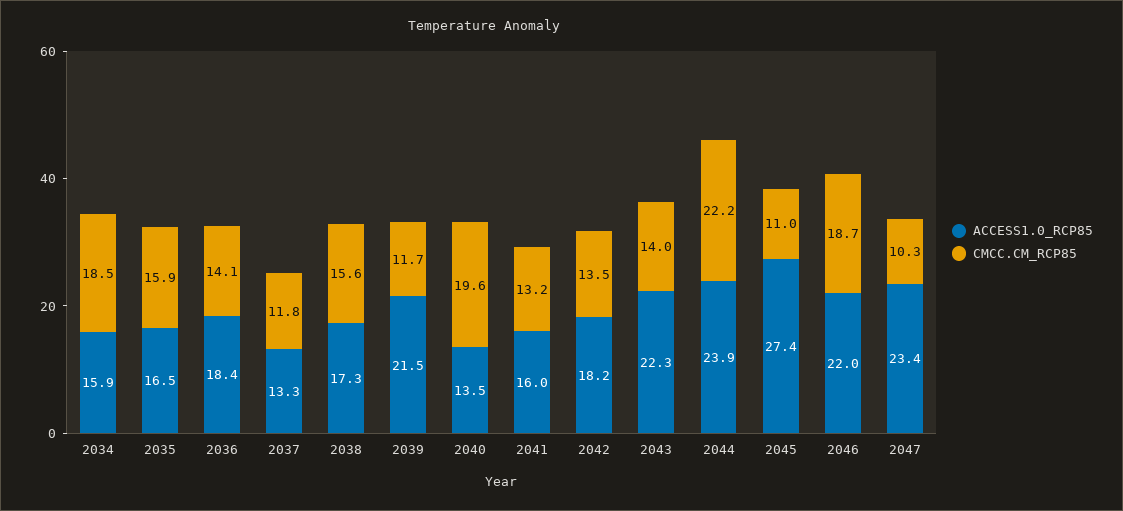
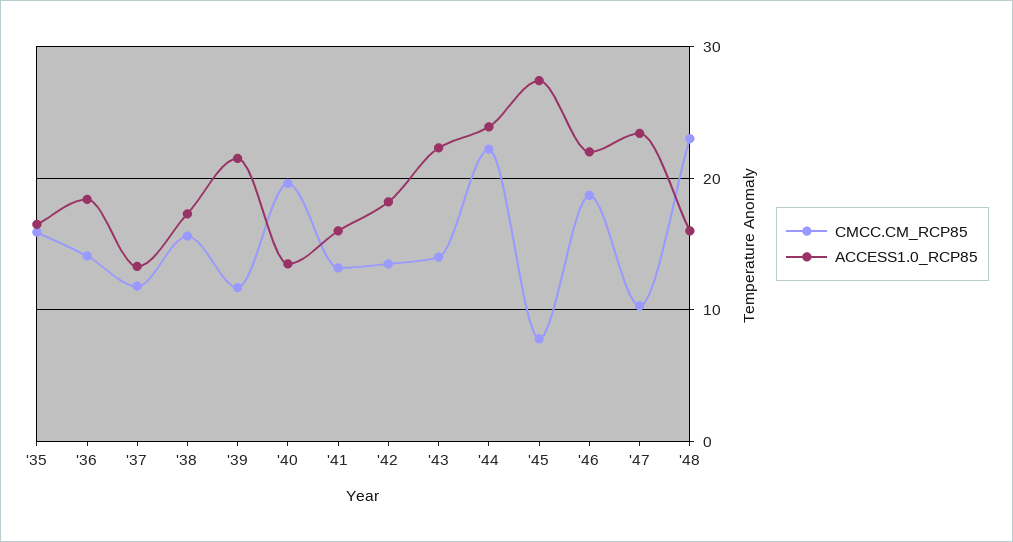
ACCESS1.0_RCP85, 2034: 15.9 -> none
CMCC.CM_RCP85, 2034: 18.5 -> none
CMCC.CM_RCP85, 2045: 11 -> 8
CMCC.CM_RCP85, '48: none -> 23
ACCESS1.0_RCP85, '48: none -> 16

